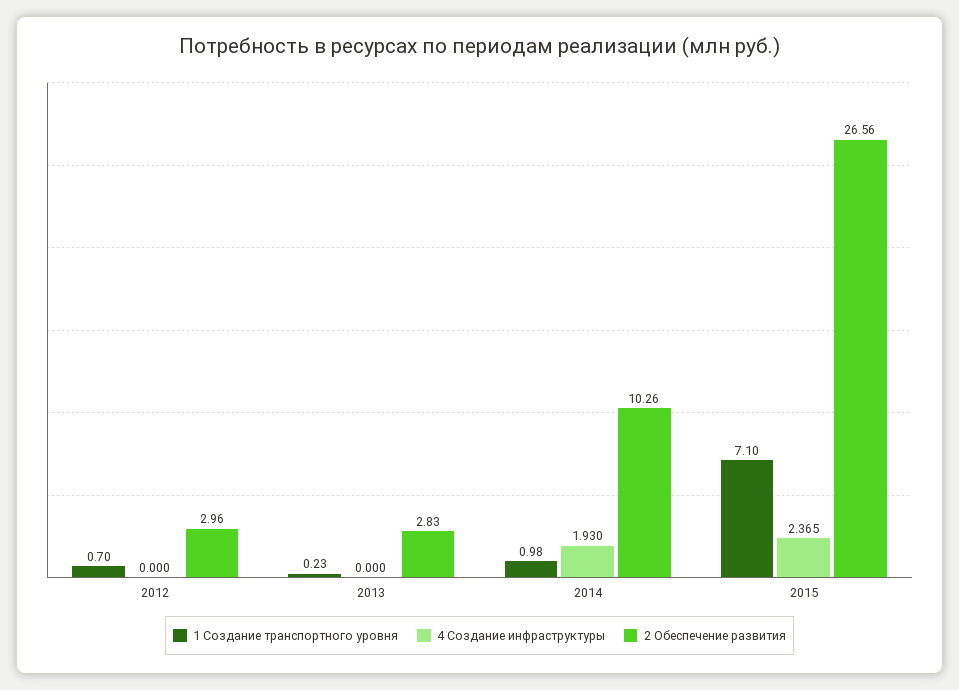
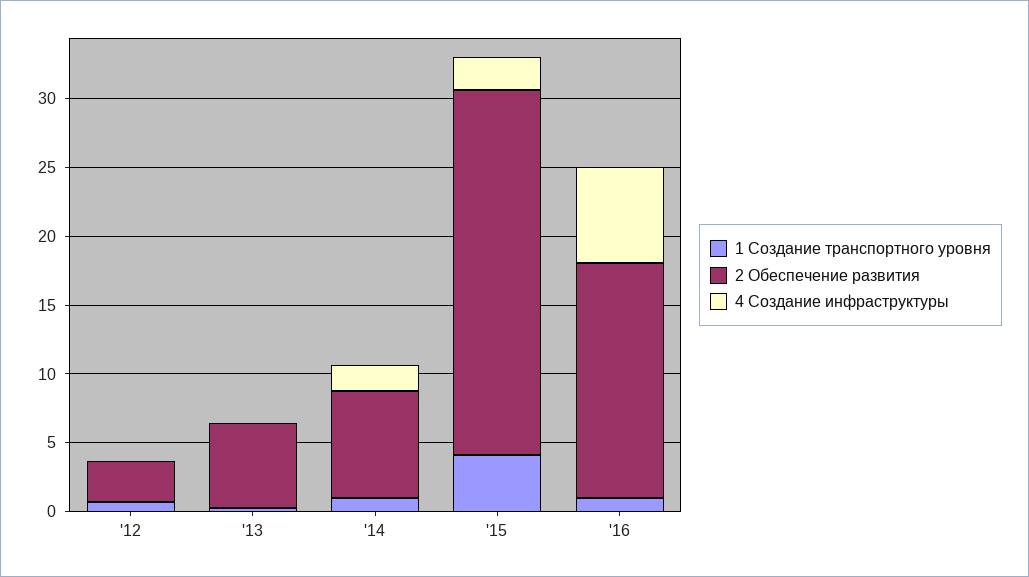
2 Обеспечение развития, 2013: 2.83 -> 6
2 Обеспечение развития, 2014: 10.26 -> 8
1 Создание транспортного уровня, 2015: 7.1 -> 4
1 Создание транспортного уровня, '16: none -> 1
2 Обеспечение развития, '16: none -> 17
4 Создание инфраструктуры, '16: none -> 7

